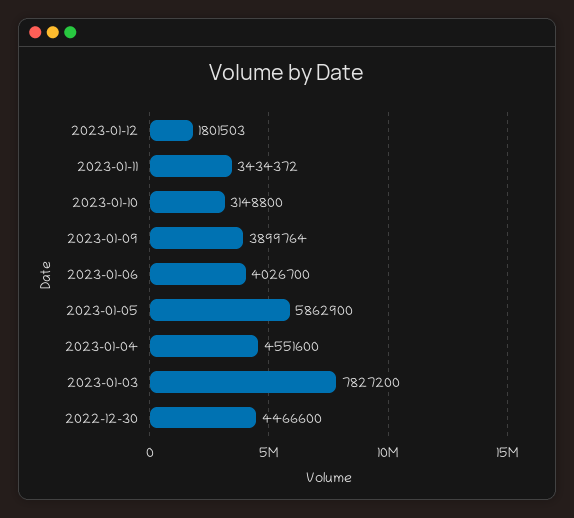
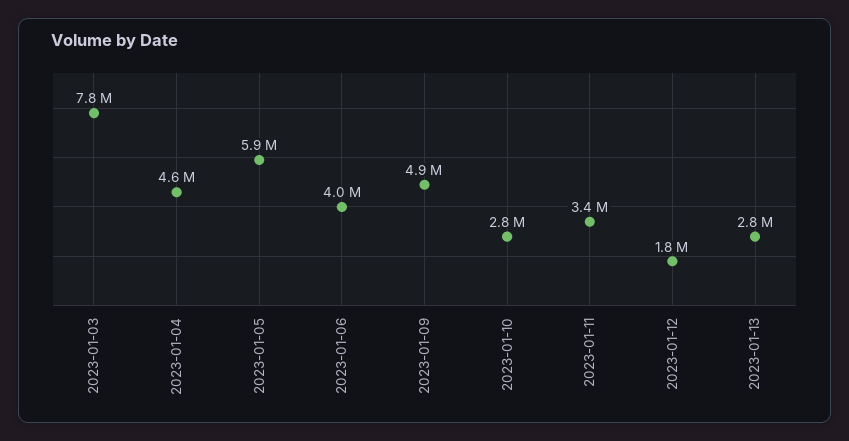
2023-01-10: 3148800 -> 2800000
2023-01-09: 3899764 -> 4900000
2022-12-30: 4466600 -> none
2023-01-13: none -> 2800000

